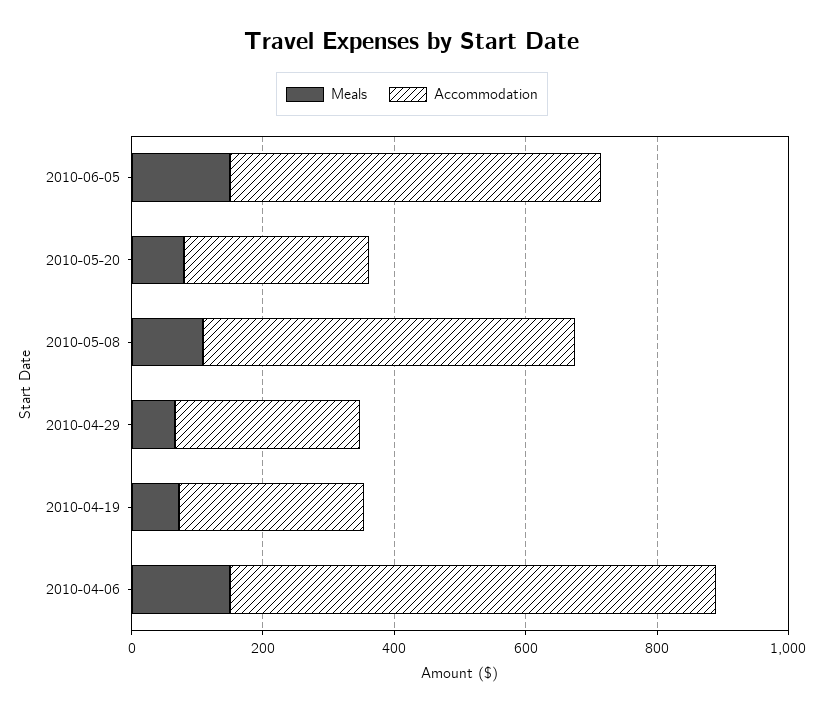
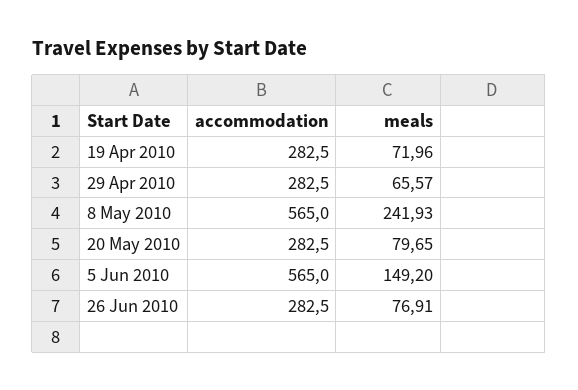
Meals, 2010-05-08: 100 -> 241.93
Meals, 2010-04-06: 150 -> none
Accommodation, 2010-04-06: 750 -> none
Accommodation, 26 Jun 2010: none -> 282.5
Meals, 26 Jun 2010: none -> 76.91

